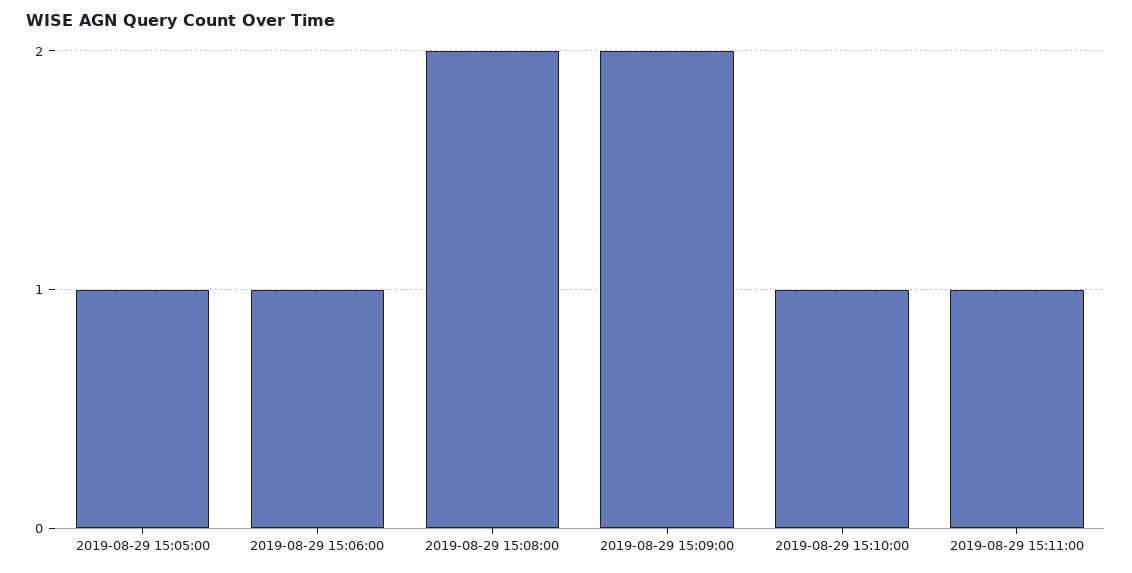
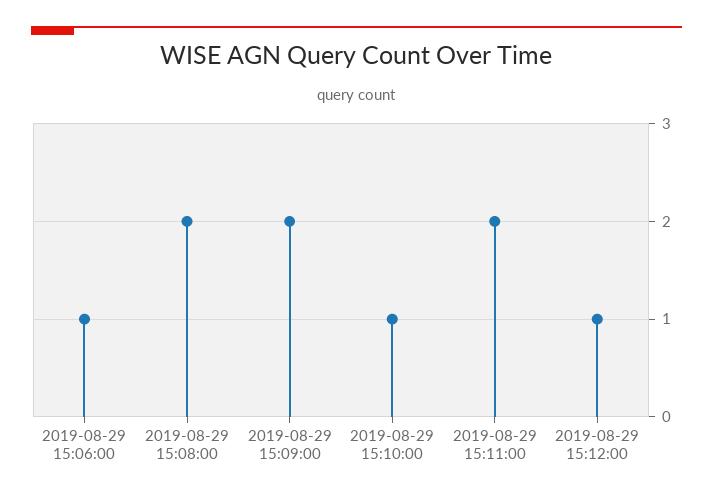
2019-08-29 15:05:00: 1 -> none
2019-08-29 15:11:00: 1 -> 2
2019-08-29 15:12:00: none -> 1

